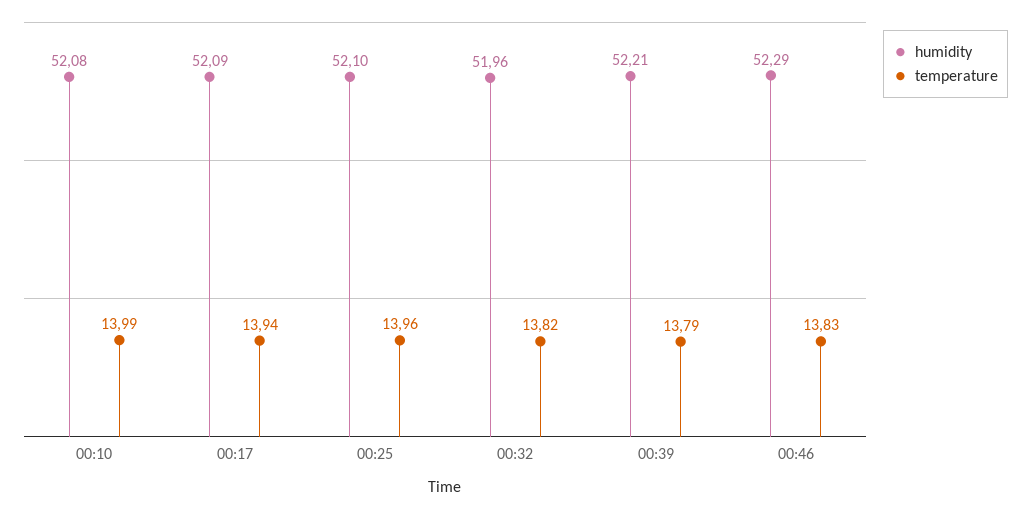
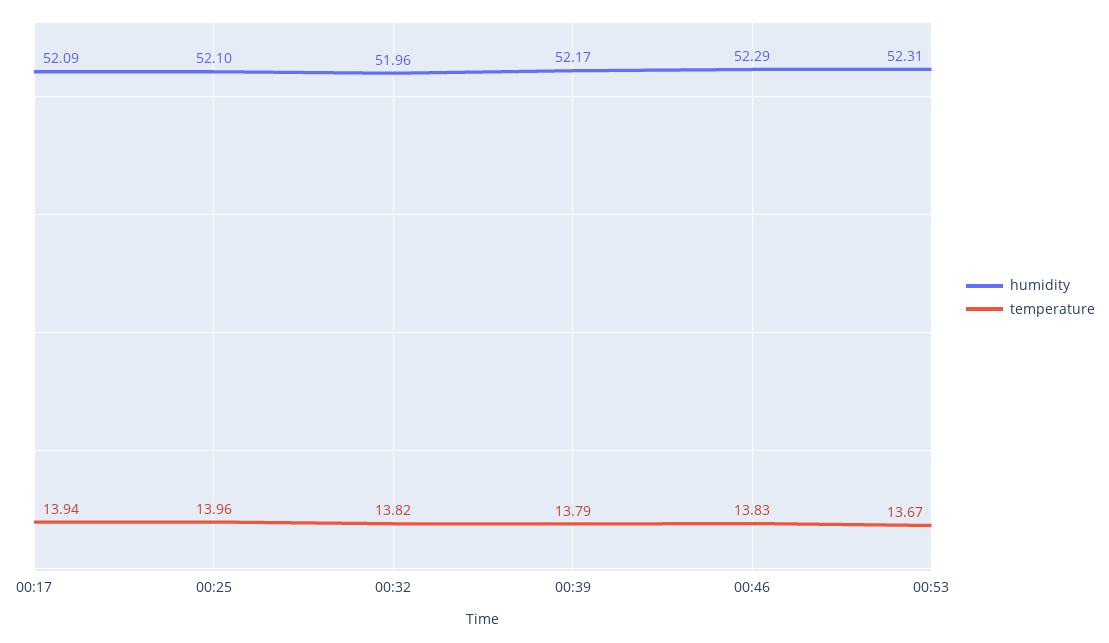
humidity, 00:10: 52.08 -> none
temperature, 00:10: 13.99 -> none
humidity, 00:39: 52.21 -> 52.17
humidity, 00:53: none -> 52.31
temperature, 00:53: none -> 13.67

